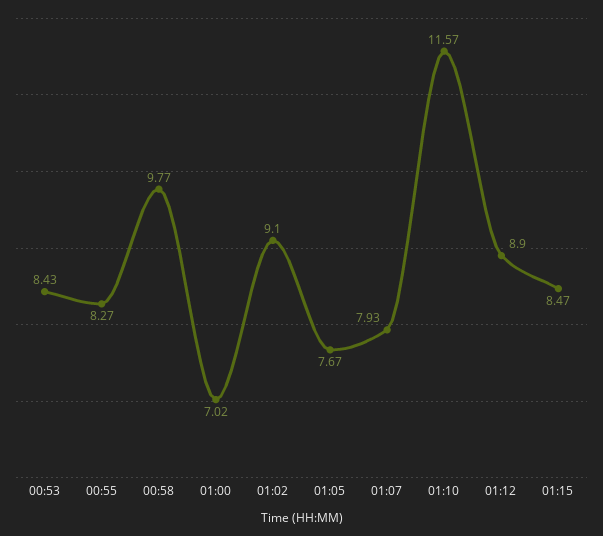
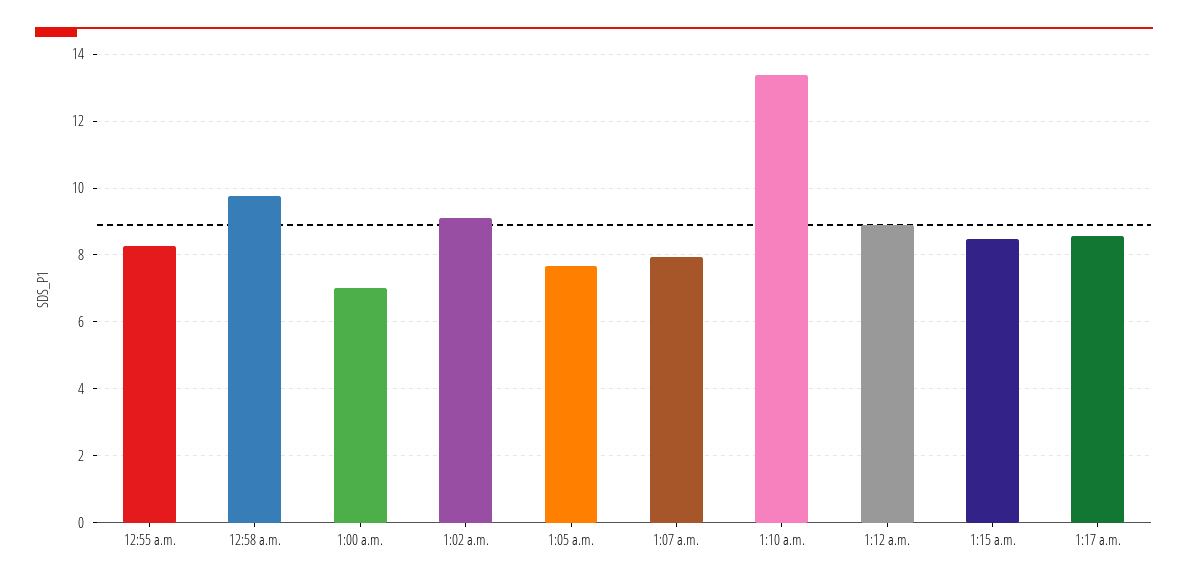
00:53: 8.43 -> none
01:10: 11.57 -> 13.4
1:17 a.m.: none -> 8.6

